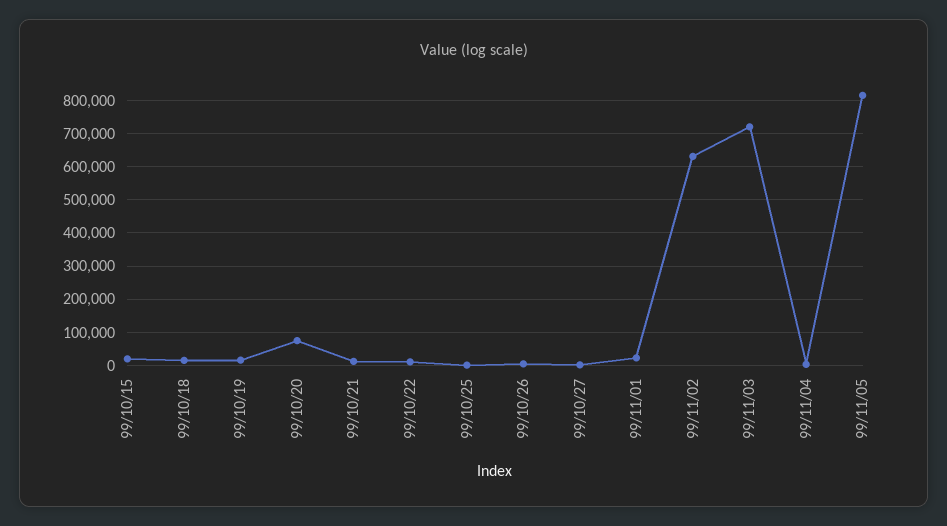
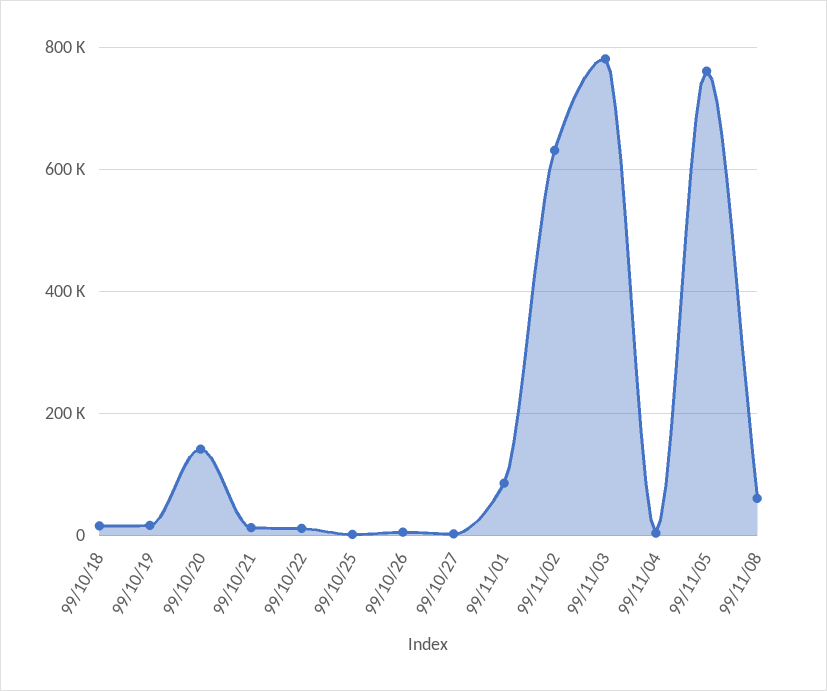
99/10/15: 20000 -> none
99/10/20: 80000 -> 140000
99/11/01: 20000 -> 80000
99/11/03: 720000 -> 780000
99/11/05: 820000 -> 760000
99/11/08: none -> 60000

